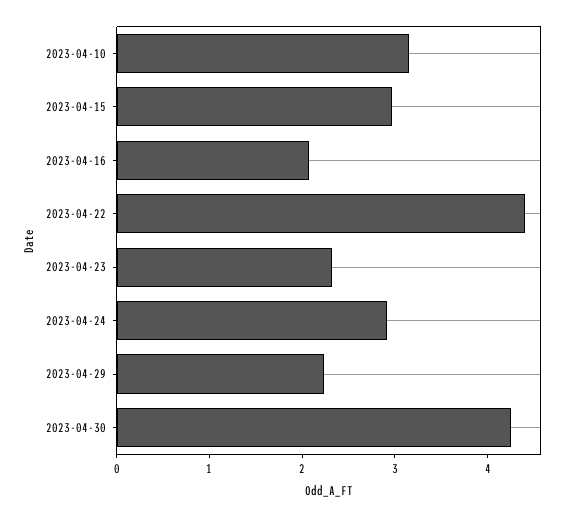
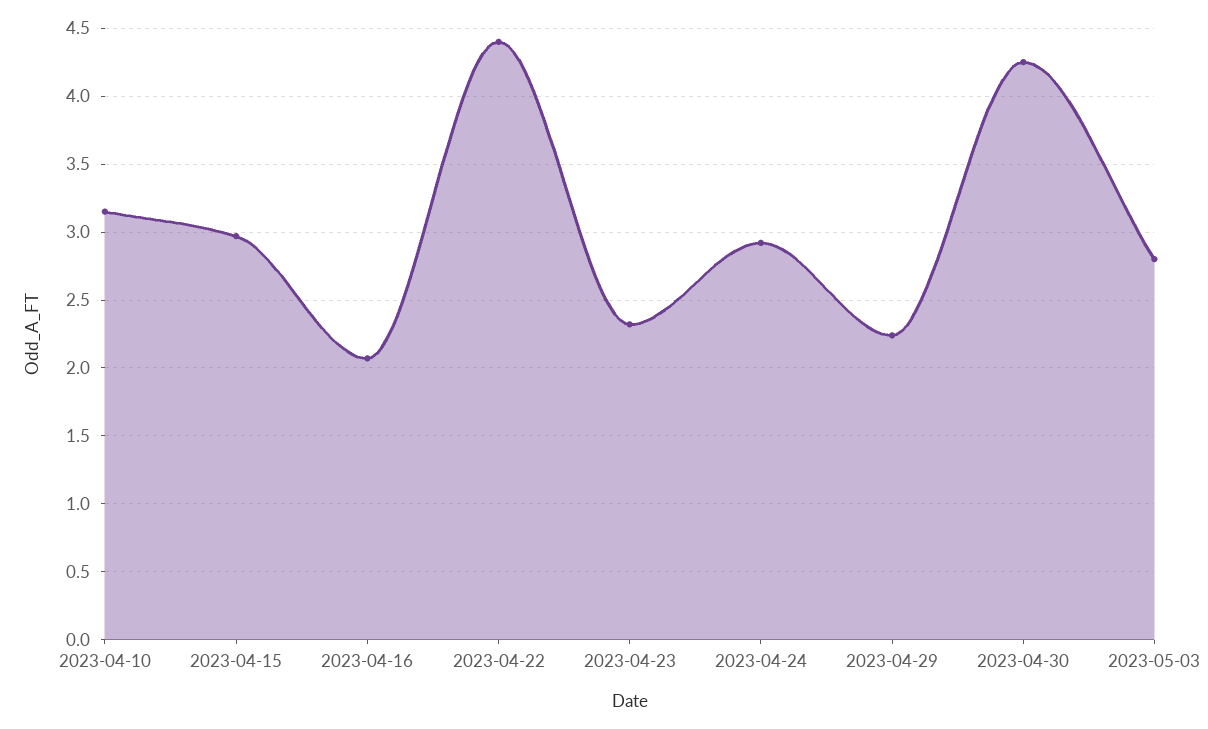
2023-05-03: none -> 2.8

